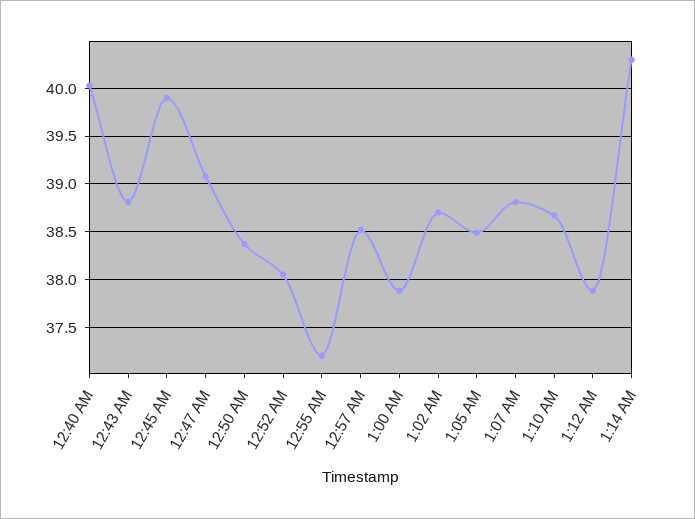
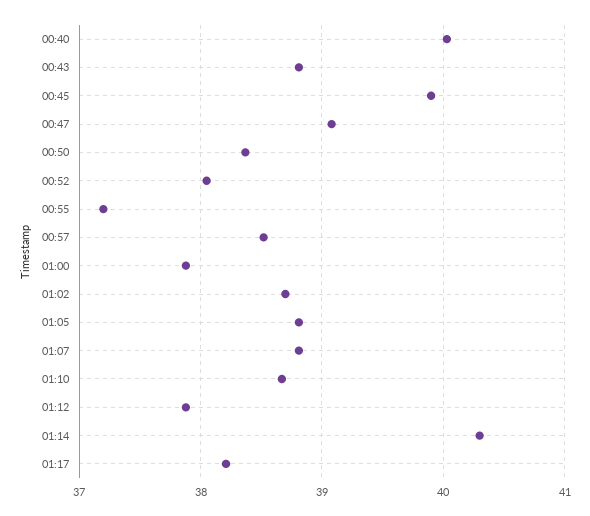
1:05 AM: 38.5 -> 38.8
01:17: none -> 38.2

